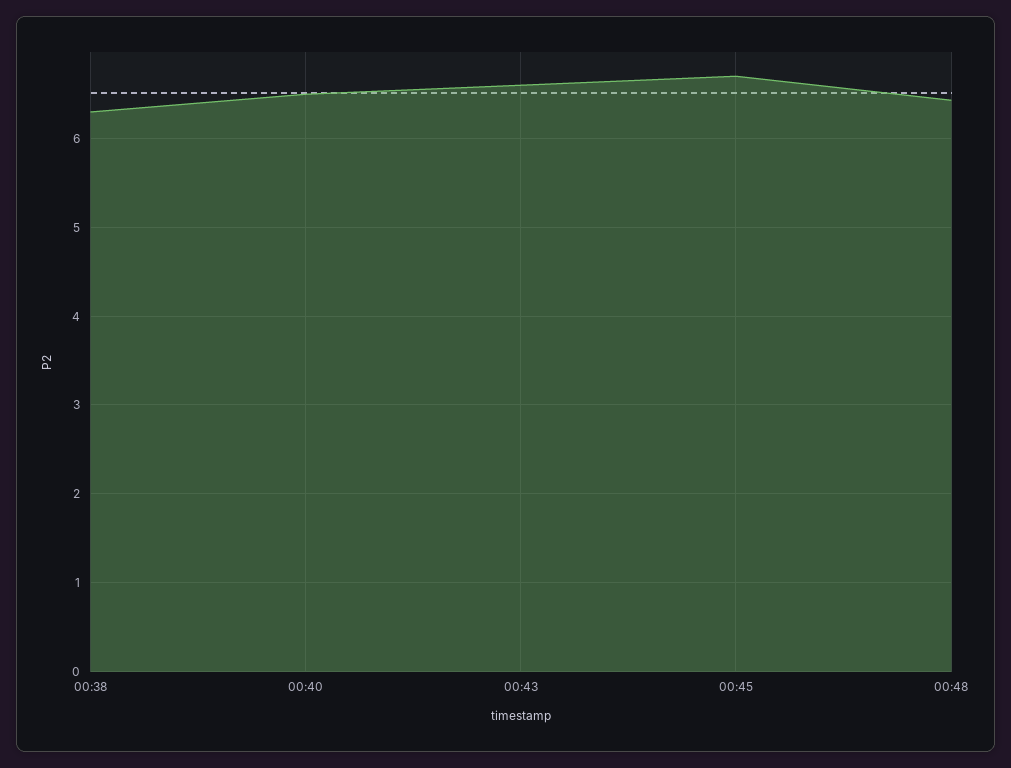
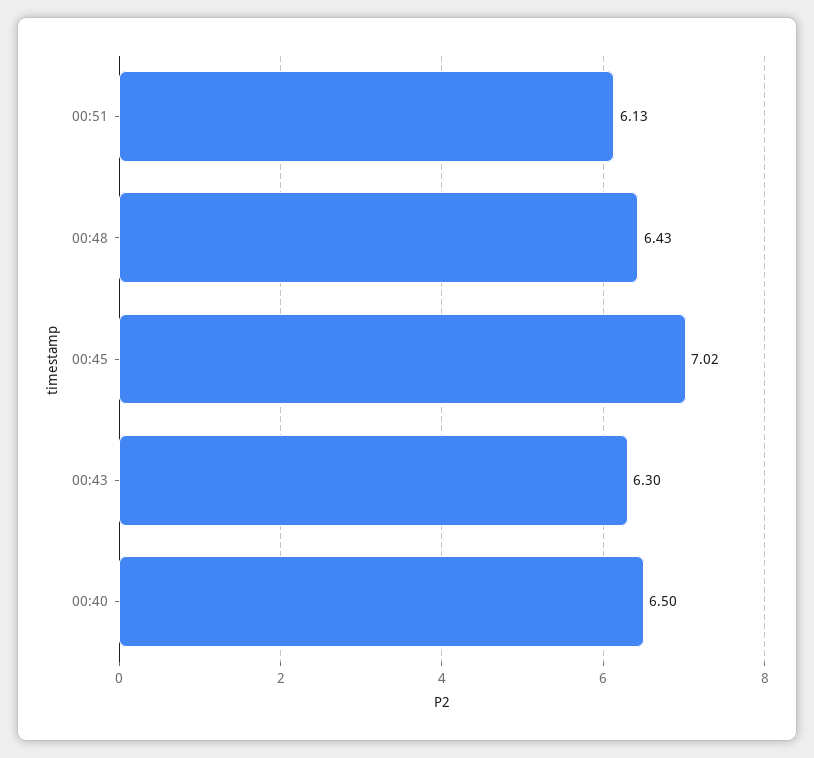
00:38: 6.3 -> none
00:43: 6.6 -> 6.3
00:45: 6.7 -> 7.02
00:51: none -> 6.13

